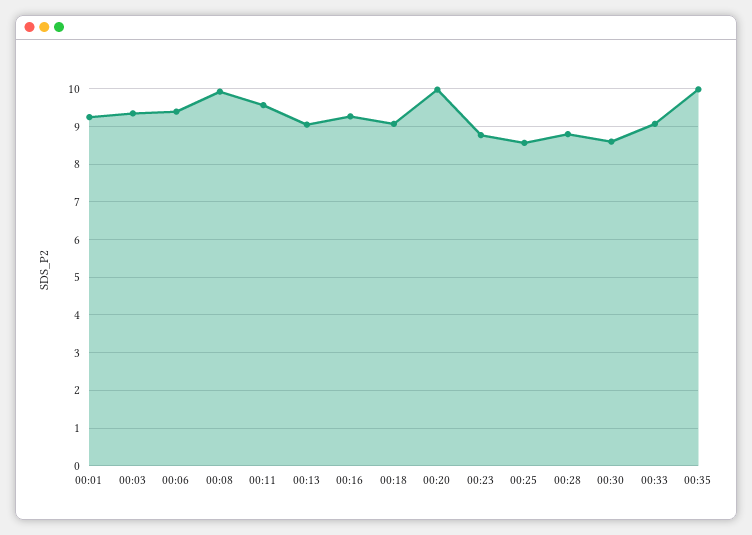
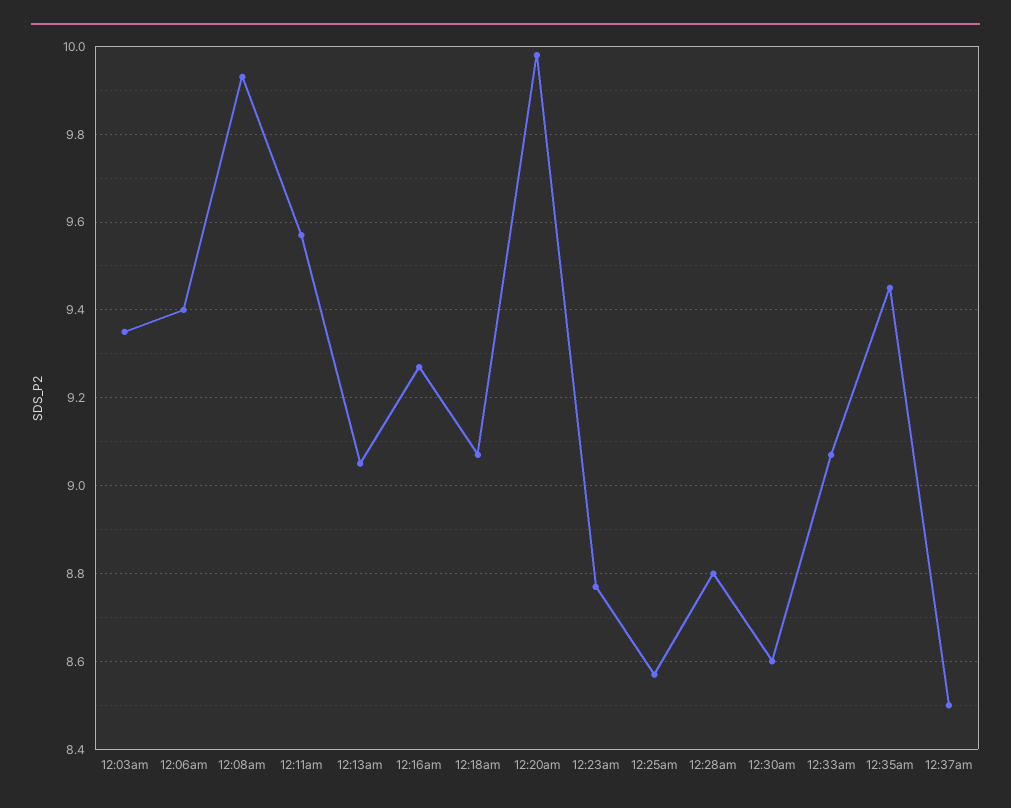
00:01: 9.2 -> none
00:35: 10 -> 9.45
12:37am: none -> 8.5

